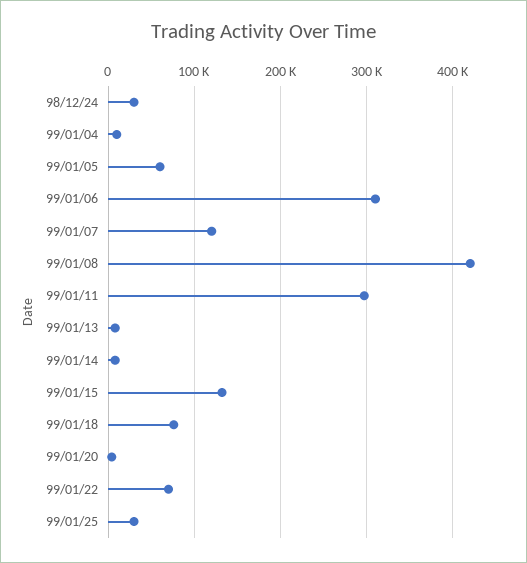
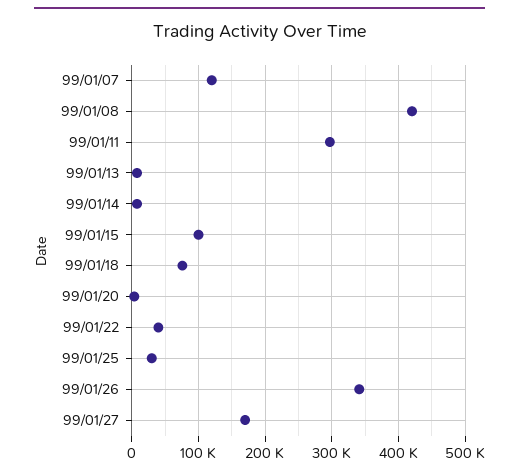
98/12/24: 30000 -> none
99/01/04: 10000 -> none
99/01/05: 60000 -> none
99/01/06: 310000 -> none
99/01/15: 130000 -> 100000
99/01/22: 70000 -> 40000
99/01/26: none -> 340000
99/01/27: none -> 170000

